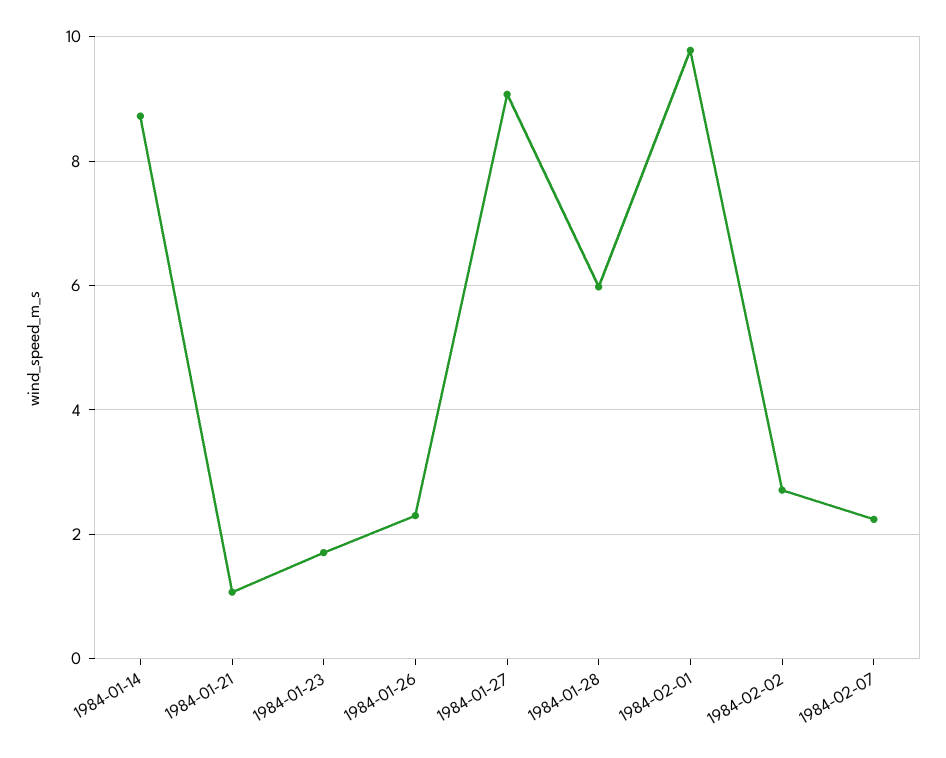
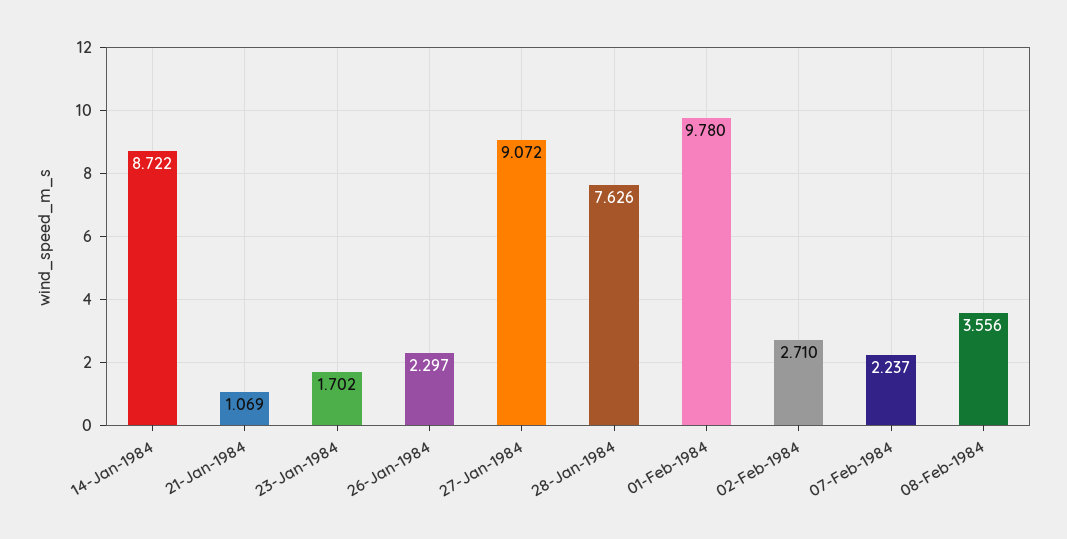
1984-01-28: 6 -> 7.626
08-Feb-1984: none -> 3.556

